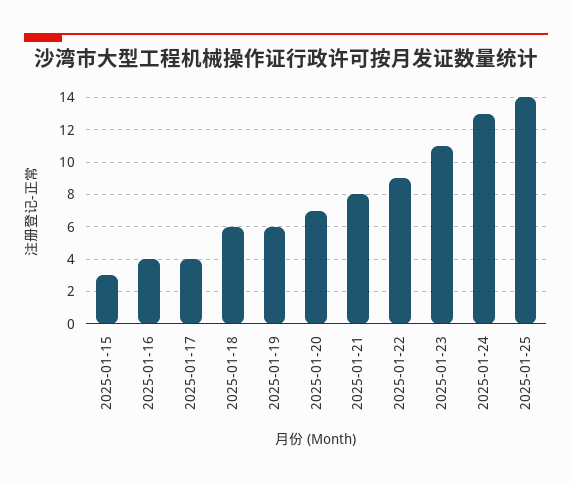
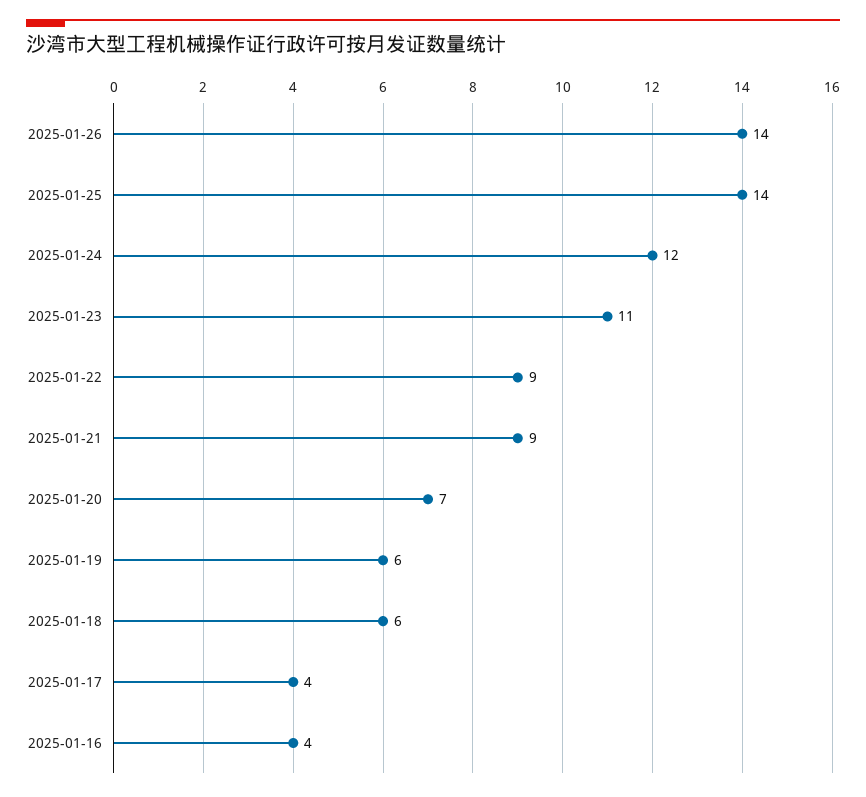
2025-01-15: 3 -> none
2025-01-21: 8 -> 9
2025-01-24: 13 -> 12
2025-01-26: none -> 14

